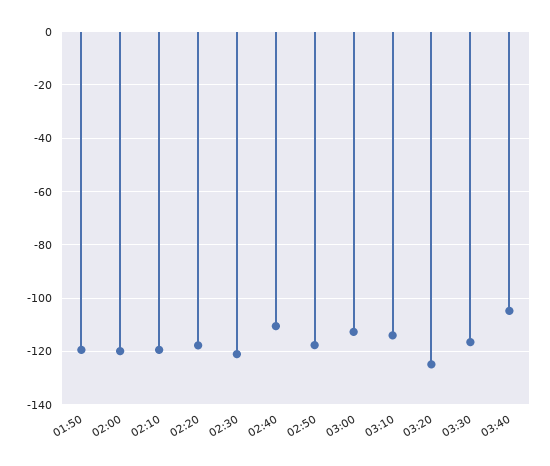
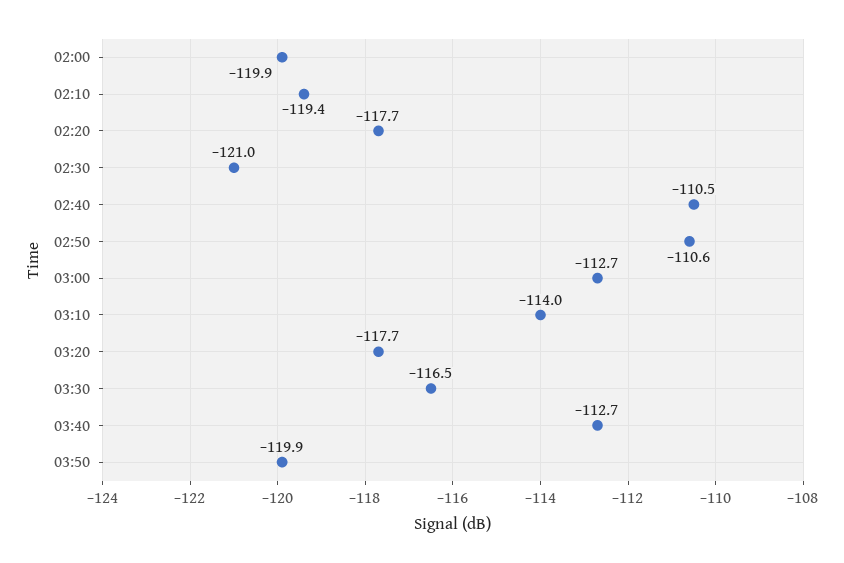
01:50: -120 -> none
02:50: -117.5 -> -110.6
03:20: -125 -> -117.7
03:40: -105 -> -112.7
03:50: none -> -119.9

